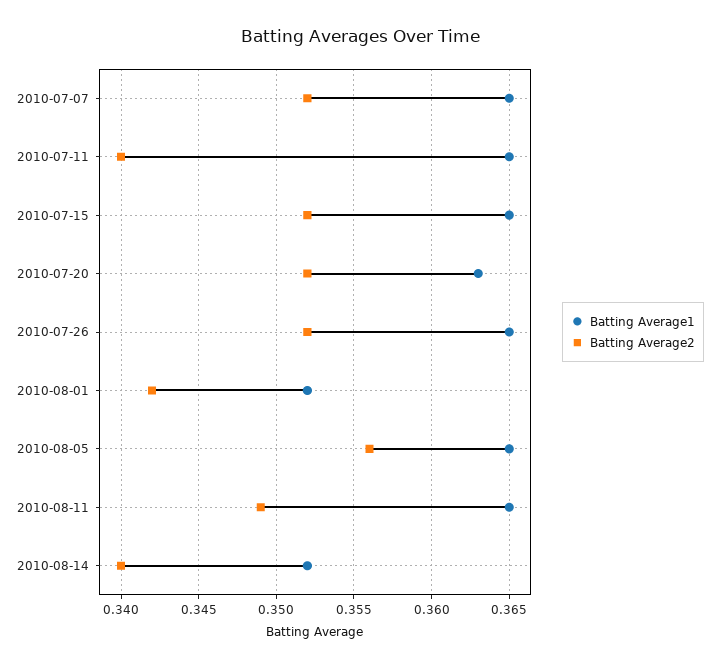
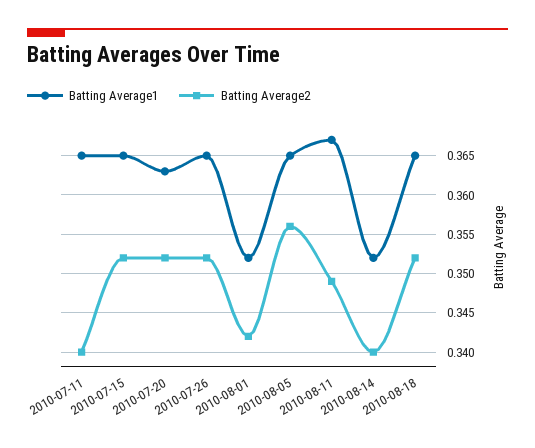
Batting Average1, 2010-07-07: 0.365 -> none
Batting Average2, 2010-07-07: 0.352 -> none
Batting Average1, 2010-08-11: 0.365 -> 0.367
Batting Average1, 2010-08-18: none -> 0.365
Batting Average2, 2010-08-18: none -> 0.352

